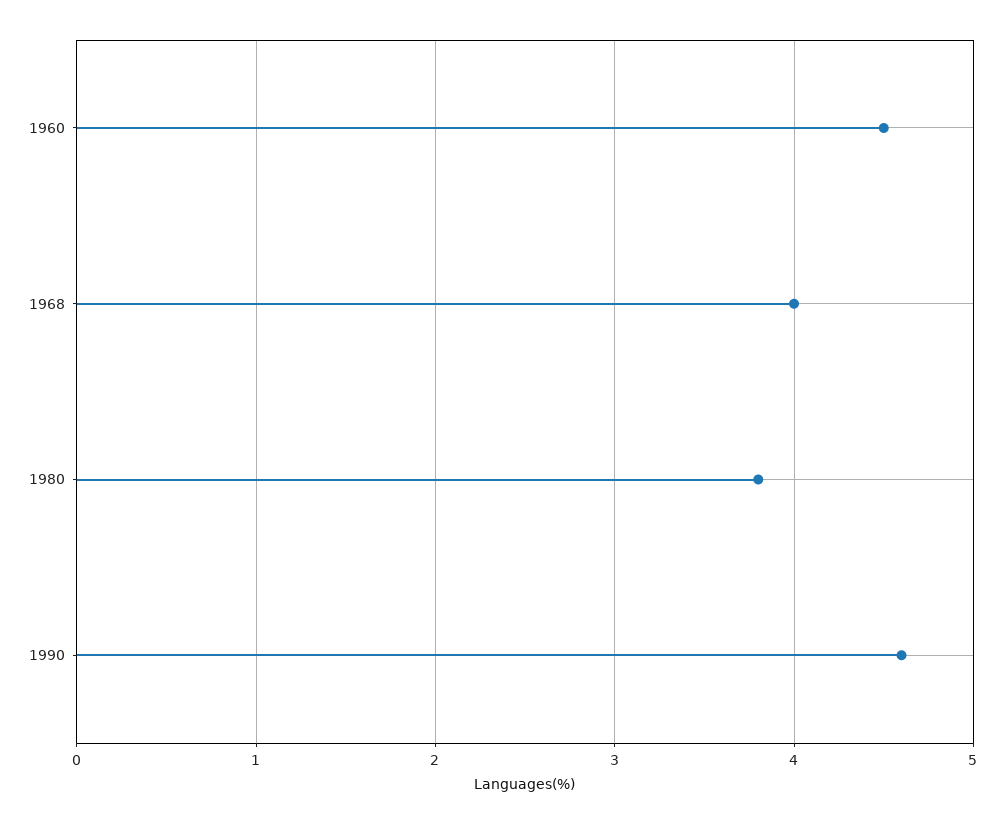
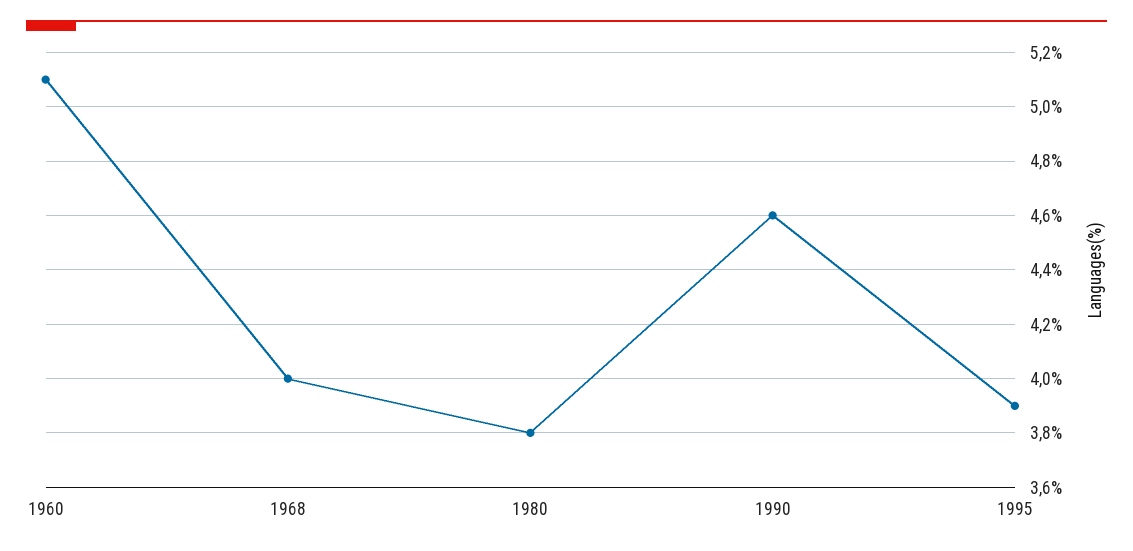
1960: 4.5 -> 5.1
1995: none -> 3.9

